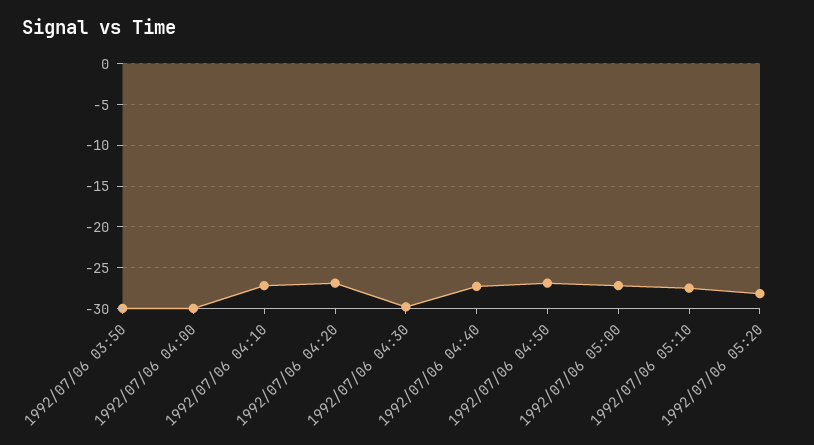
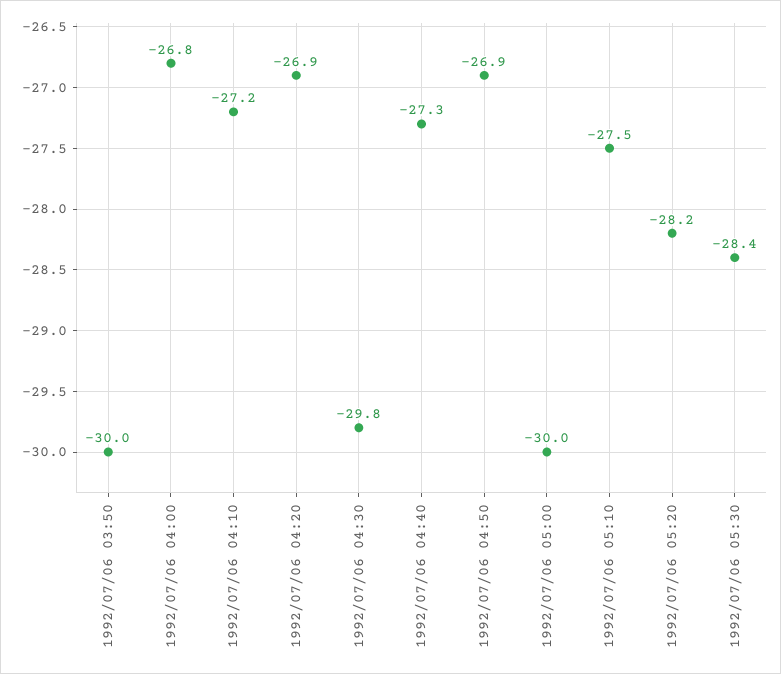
1992/07/06 04:00: -30 -> -26.8
1992/07/06 05:00: -27 -> -30
1992/07/06 05:30: none -> -28.4

